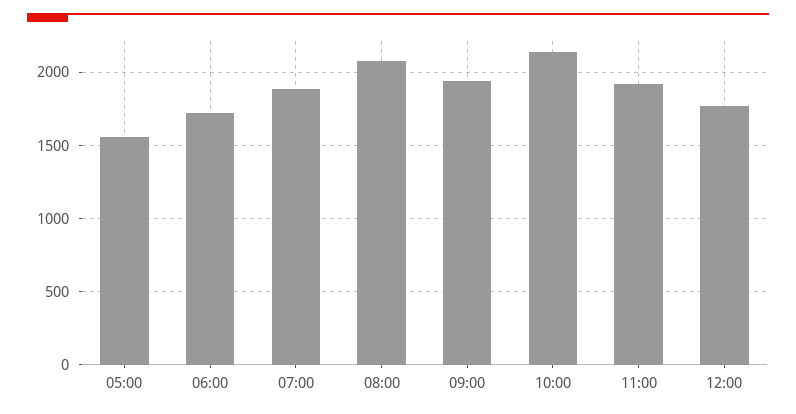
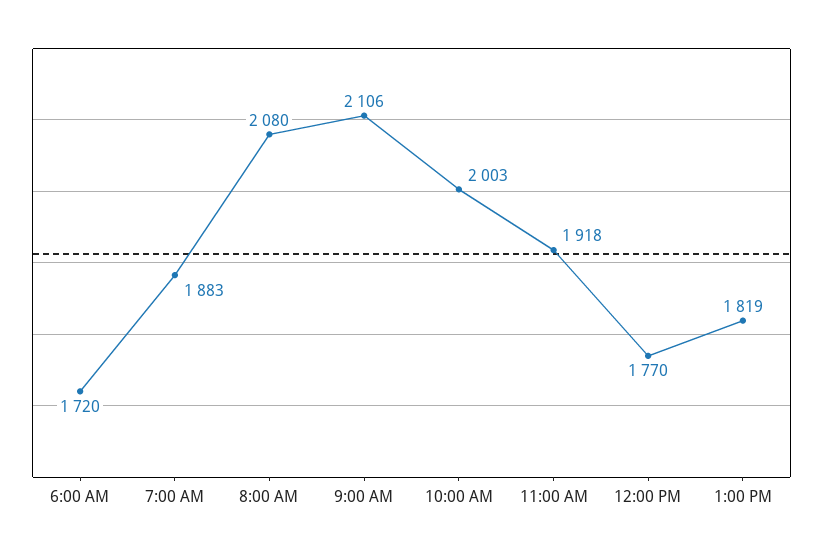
05:00: 1550 -> none
09:00: 1950 -> 2106
10:00: 2150 -> 2003
1:00 PM: none -> 1819

